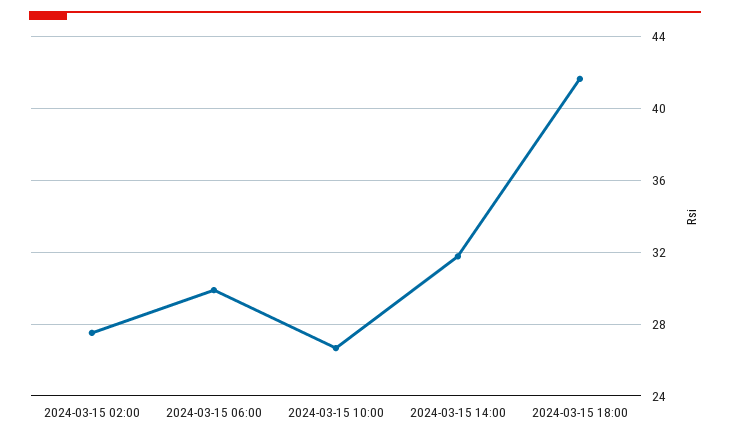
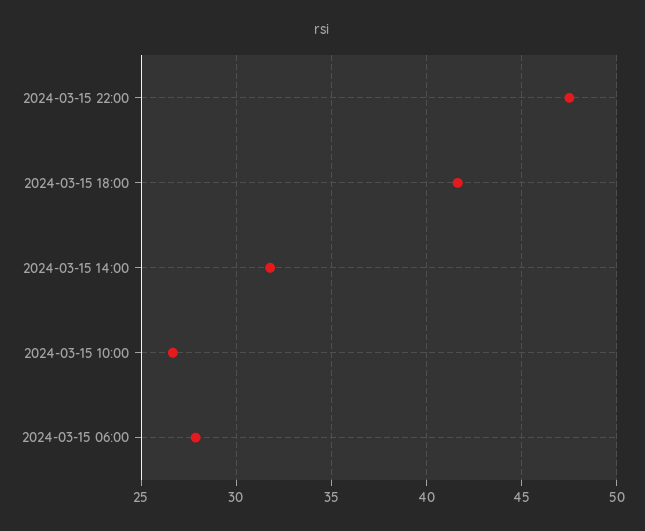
2024-03-15 02:00: 27.5 -> none
2024-03-15 06:00: 30 -> 28
2024-03-15 22:00: none -> 47.5

